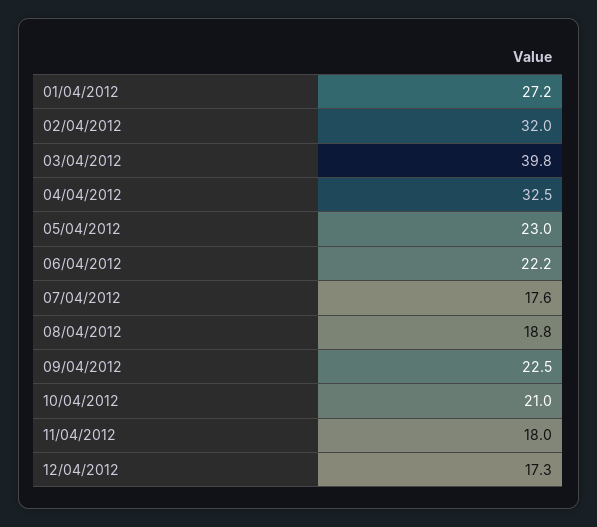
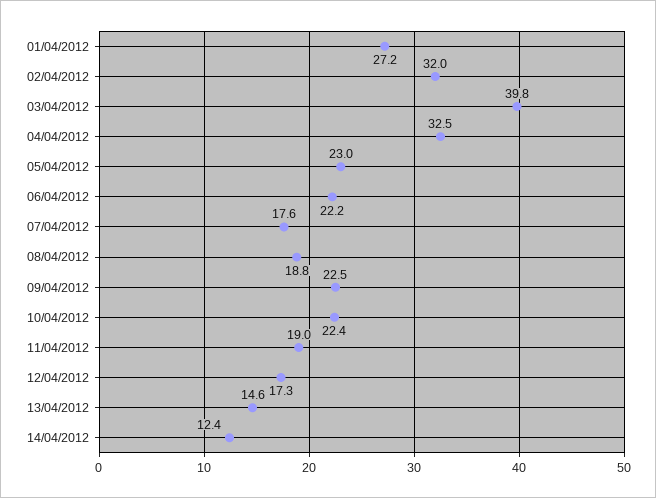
10/04/2012: 21 -> 22.4
11/04/2012: 18 -> 19
13/04/2012: none -> 14.6
14/04/2012: none -> 12.4

